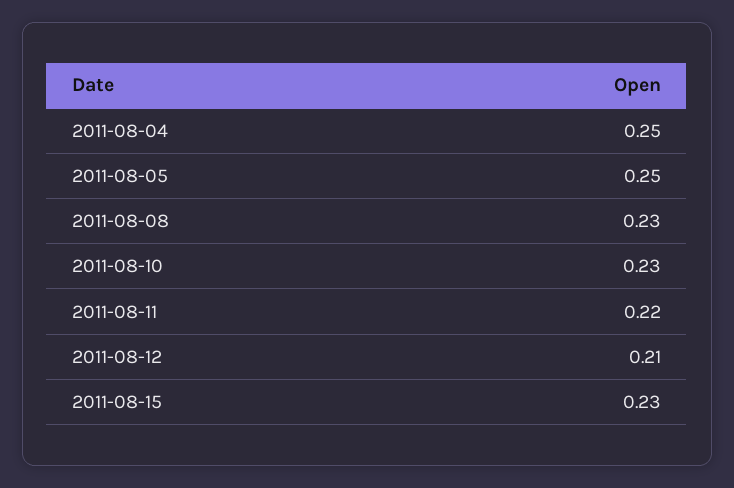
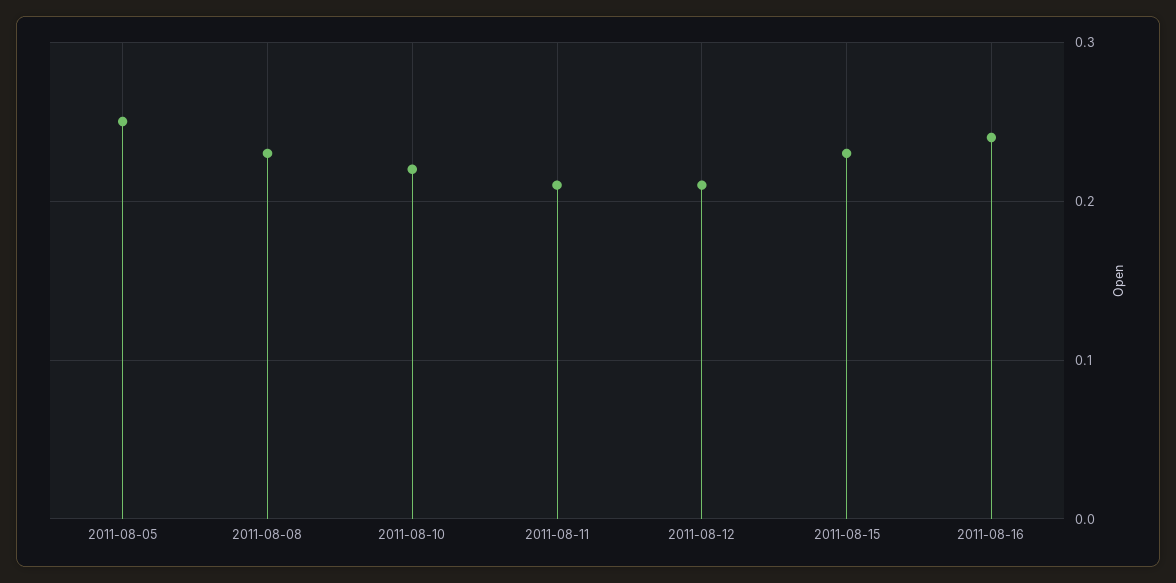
2011-08-04: 0.25 -> none
2011-08-10: 0.23 -> 0.22
2011-08-11: 0.22 -> 0.21
2011-08-16: none -> 0.24

